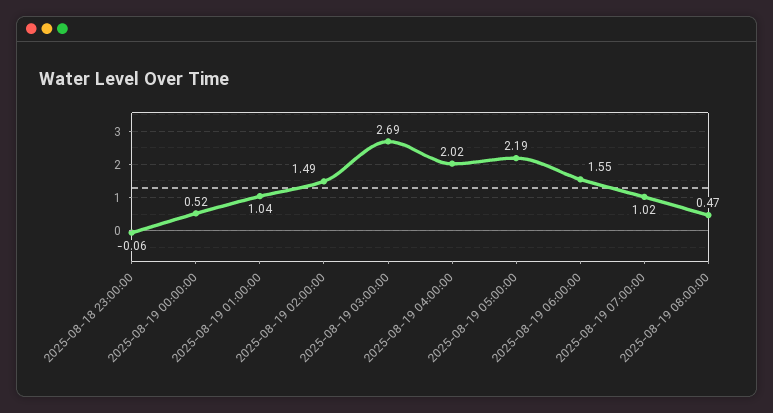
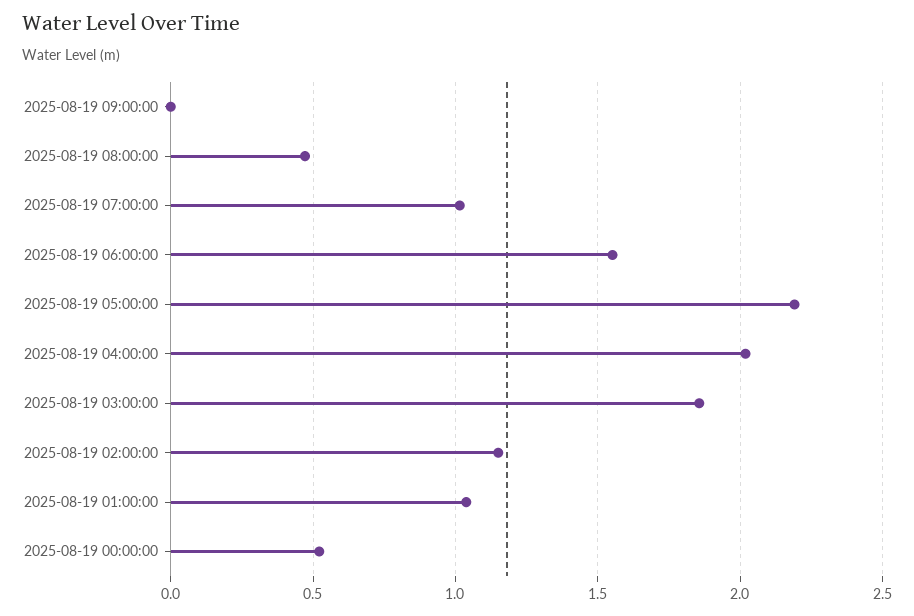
2025-08-18 23:00:00: -0.06 -> none
2025-08-19 02:00:00: 1.49 -> 1.15
2025-08-19 03:00:00: 2.69 -> 1.85
2025-08-19 09:00:00: none -> 0

